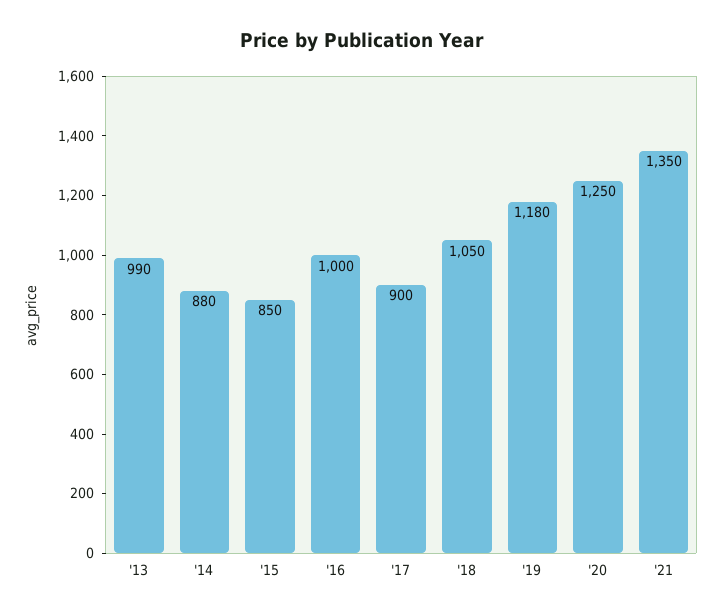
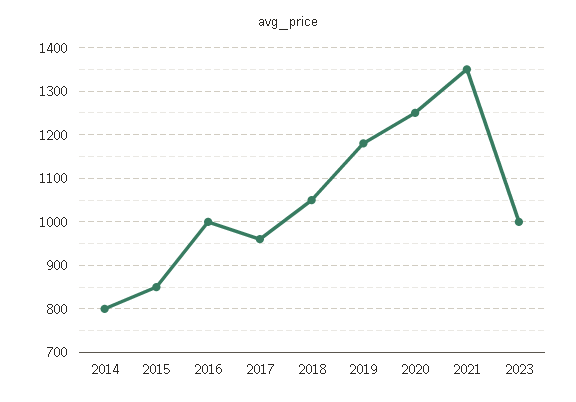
'13: 990 -> none
'14: 880 -> 800
'17: 900 -> 960
2023: none -> 1000

